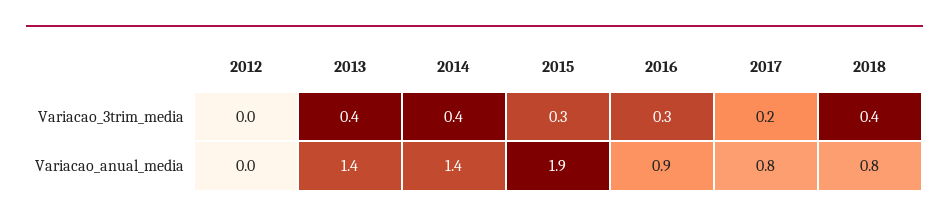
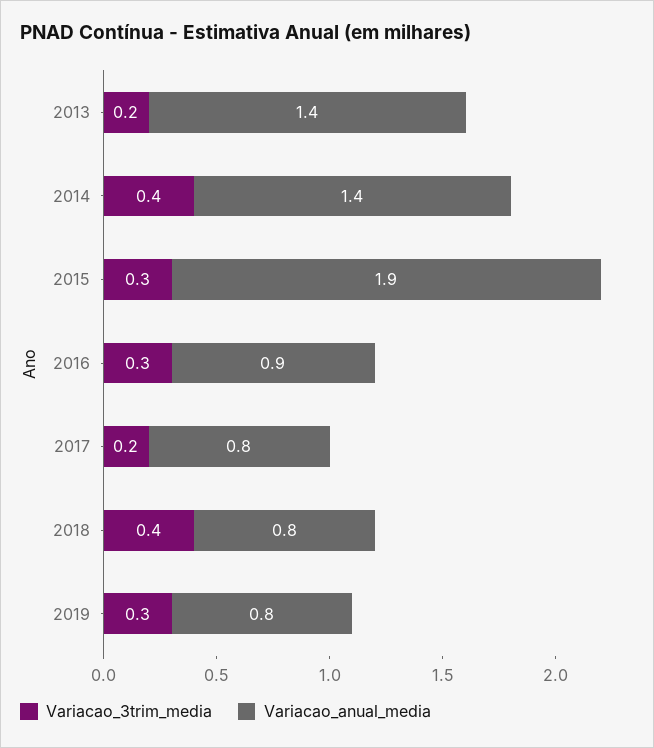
Variacao_3trim_media, 2012: 0 -> none
Variacao_3trim_media, 2013: 0.4 -> 0.2
Variacao_anual_media, 2012: 0 -> none
Variacao_3trim_media, 2019: none -> 0.3
Variacao_anual_media, 2019: none -> 0.8

